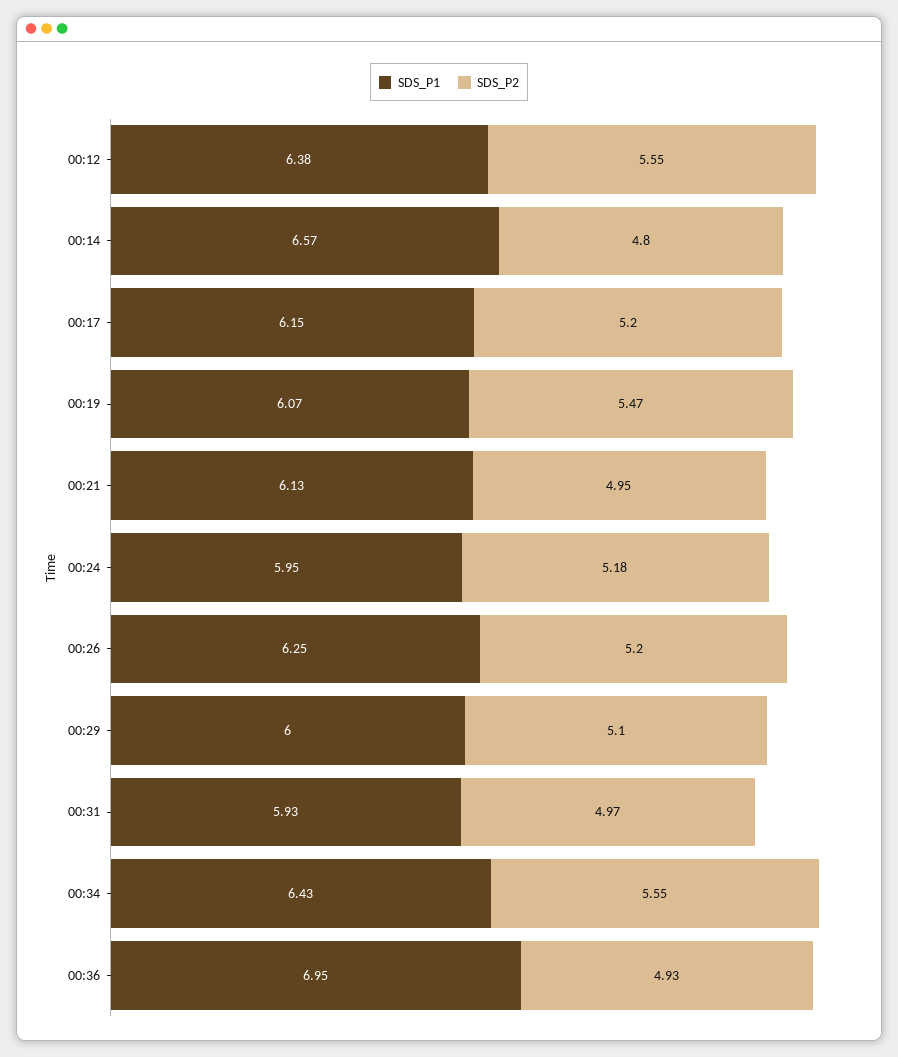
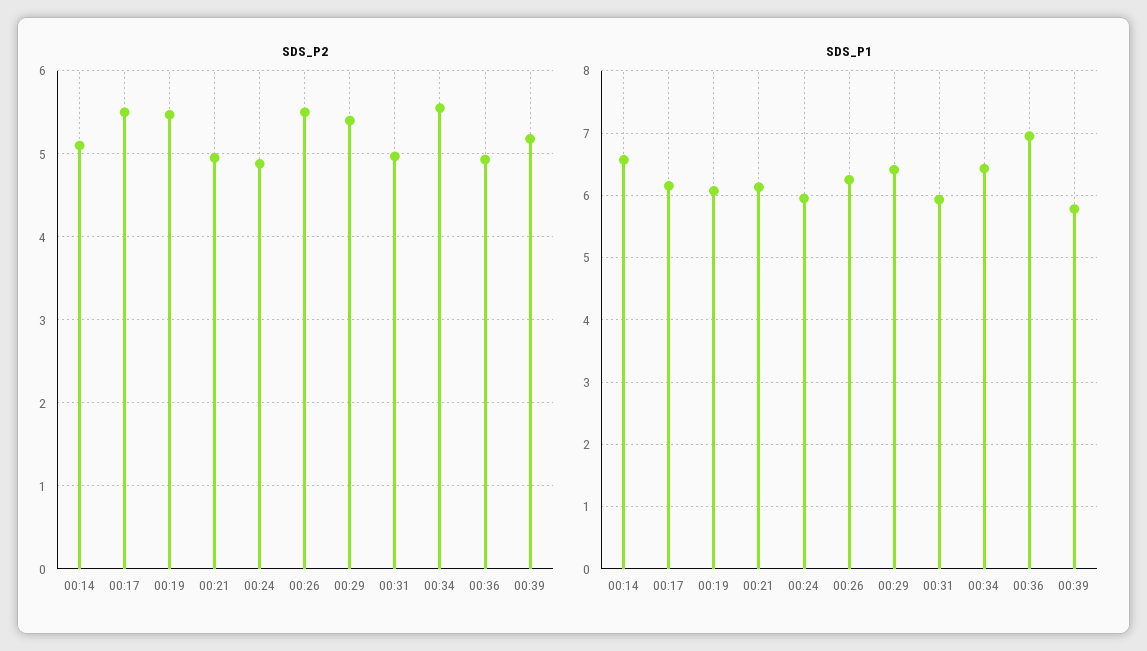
SDS_P1, 00:12: 6.38 -> none
SDS_P2, 00:12: 5.55 -> none
SDS_P2, 00:14: 4.8 -> 5.1
SDS_P2, 00:17: 5.2 -> 5.5
SDS_P2, 00:24: 5.18 -> 4.9
SDS_P2, 00:26: 5.2 -> 5.5
SDS_P1, 00:29: 6 -> 6.4
SDS_P2, 00:29: 5.1 -> 5.4
SDS_P2, 00:39: none -> 5.2
SDS_P1, 00:39: none -> 5.8

